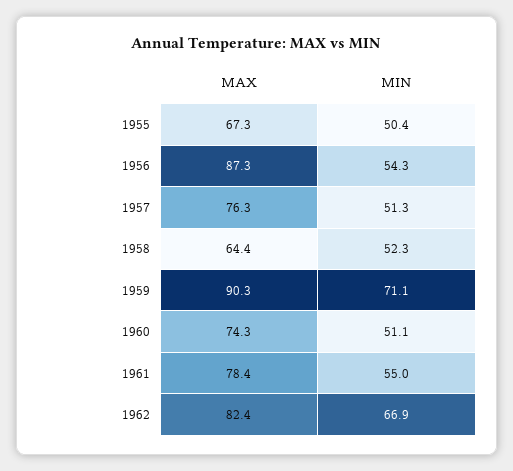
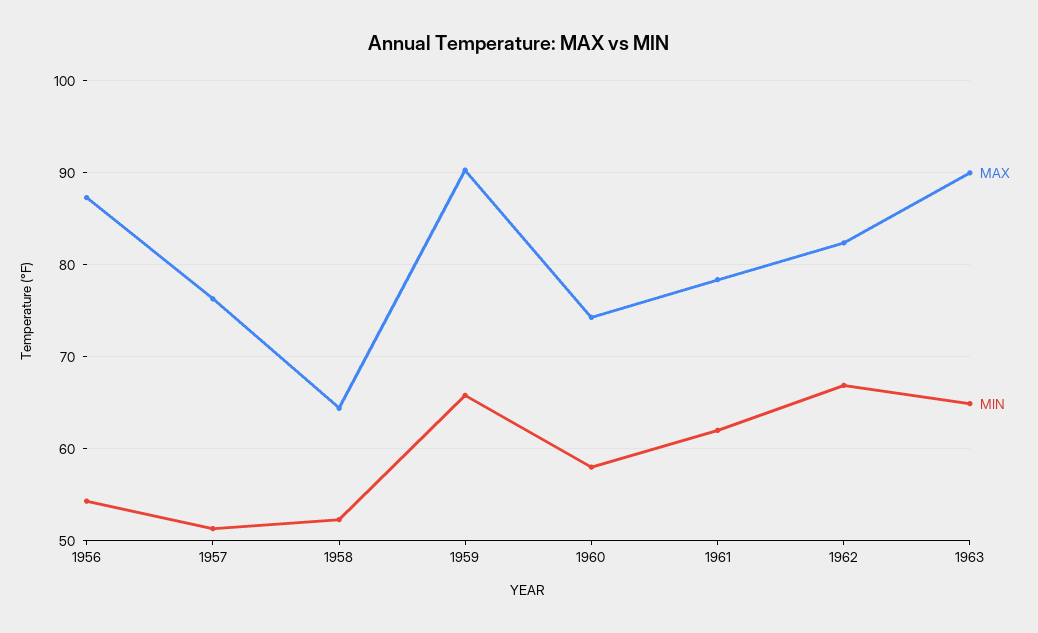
MAX, 1955: 67.3 -> none
MIN, 1955: 50.4 -> none
MIN, 1959: 71.1 -> 66
MIN, 1960: 51.1 -> 58
MIN, 1961: 55 -> 62
MAX, 1963: none -> 90
MIN, 1963: none -> 65

